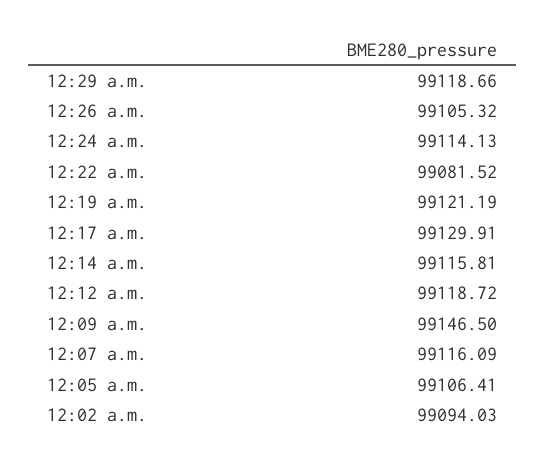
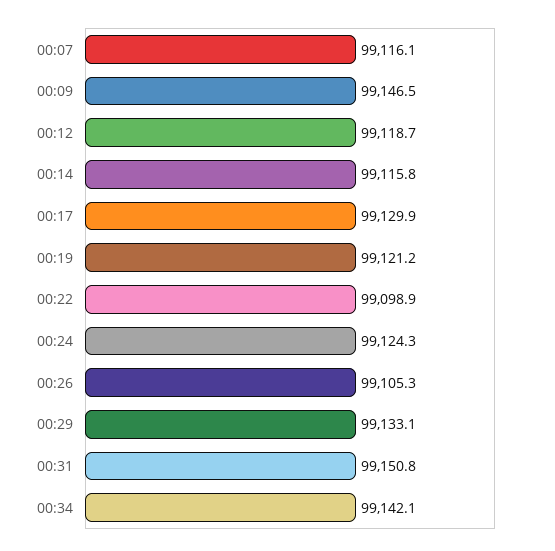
12:29 a.m.: 99118.66 -> 99133.1
12:24 a.m.: 99114.13 -> 99124.3
12:22 a.m.: 99081.52 -> 99098.9
12:05 a.m.: 99106.41 -> none
12:02 a.m.: 99094.03 -> none
00:31: none -> 99150.8
00:34: none -> 99142.1

